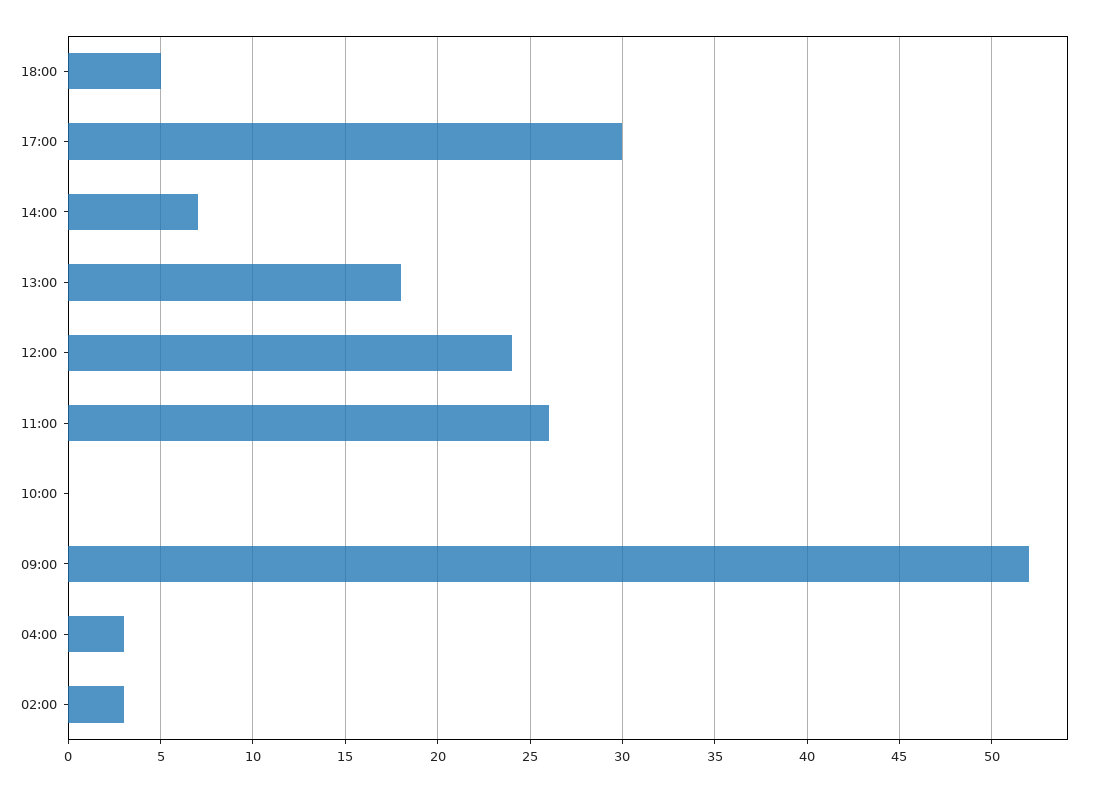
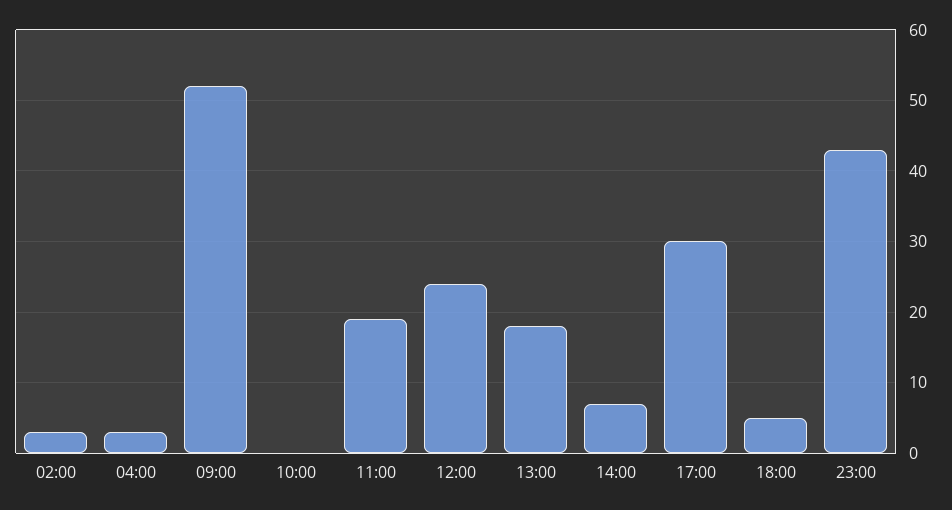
11:00: 26 -> 19
23:00: none -> 43

